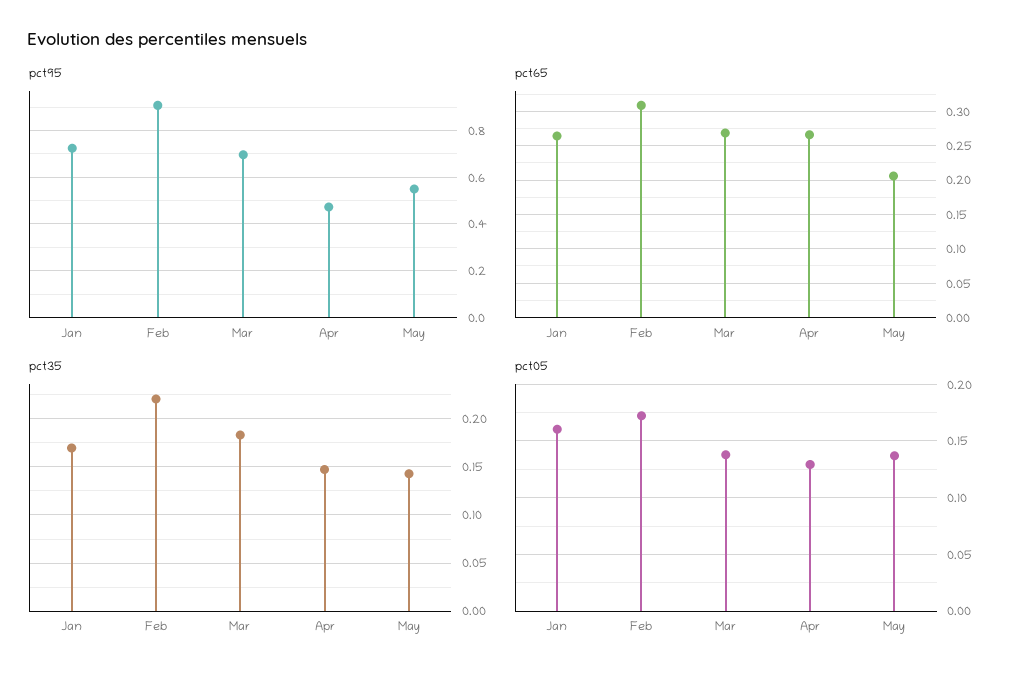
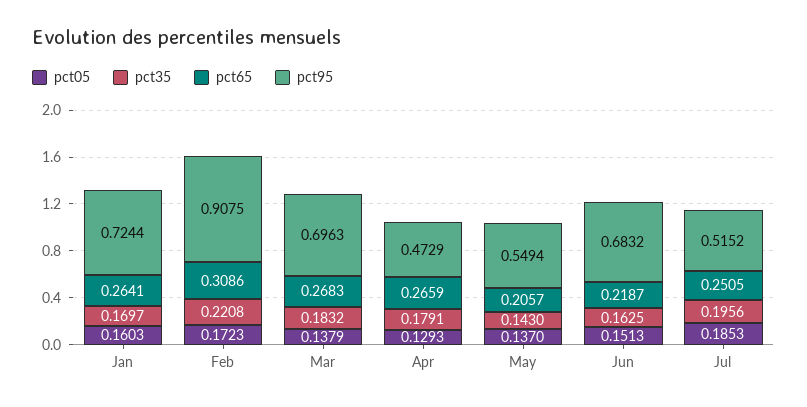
pct35, Apr: 0.15 -> 0.1791
pct05, Jun: none -> 0.1513
pct35, Jun: none -> 0.1625
pct65, Jun: none -> 0.2187
pct95, Jun: none -> 0.6832
pct05, Jul: none -> 0.1853
pct35, Jul: none -> 0.1956
pct65, Jul: none -> 0.2505
pct95, Jul: none -> 0.5152

